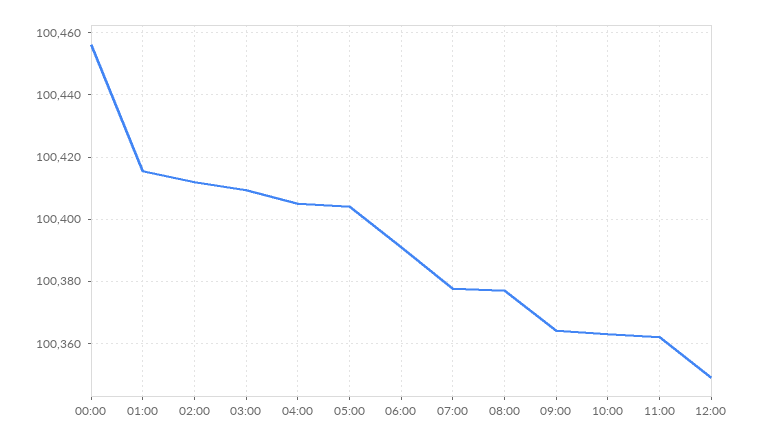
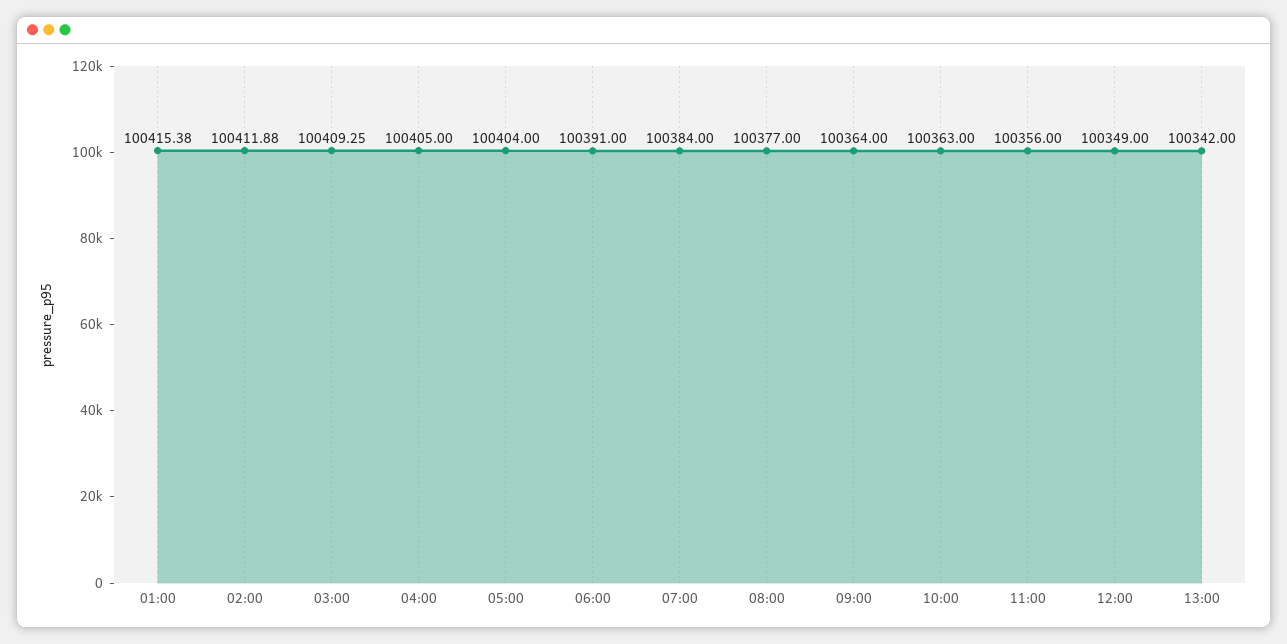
00:00: 100456 -> none
07:00: 100378 -> 100384
11:00: 100362 -> 100356
13:00: none -> 100342

